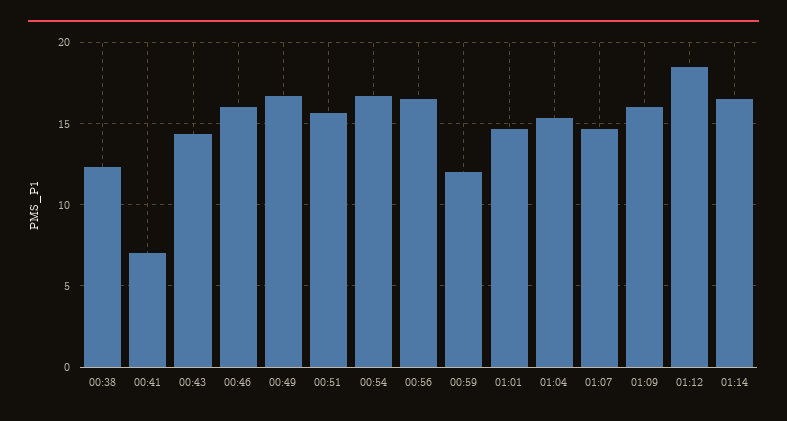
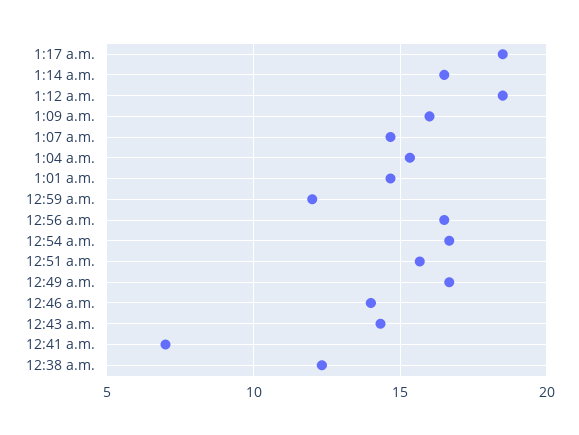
00:46: 16 -> 14
1:17 a.m.: none -> 18.5

